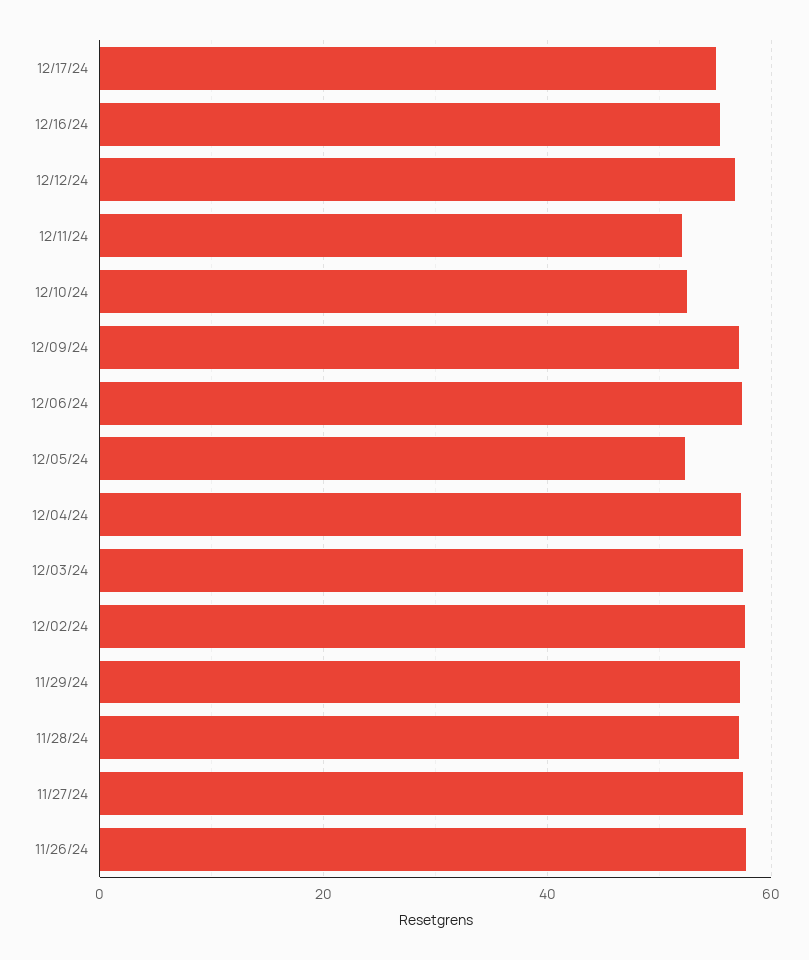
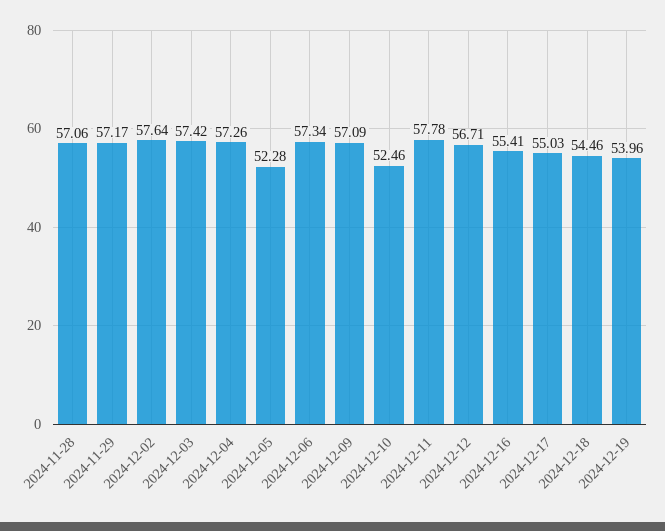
12/11/24: 52 -> 57.78
11/27/24: 58 -> none
11/26/24: 58 -> none
2024-12-18: none -> 54.46
2024-12-19: none -> 53.96

